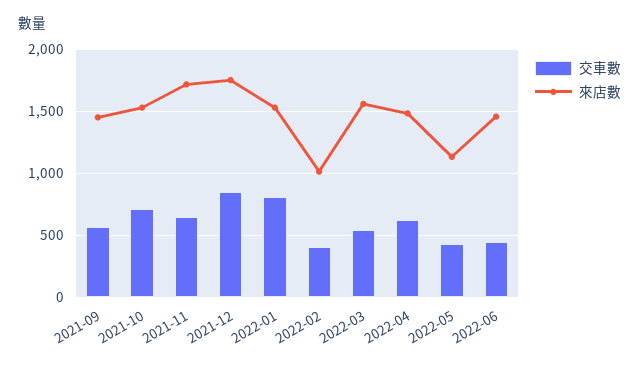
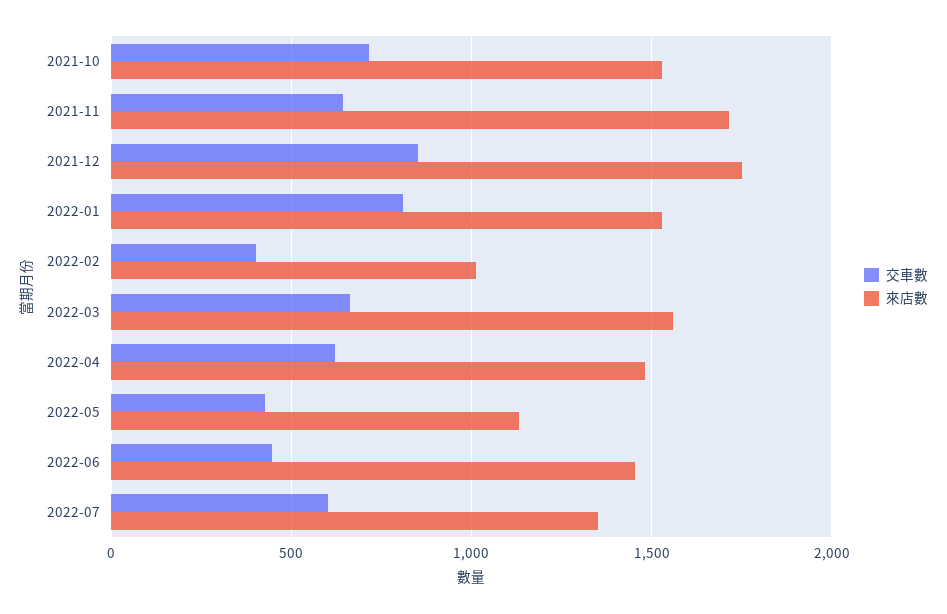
交車數, 2021-09: 550 -> none
來店數, 2021-09: 1450 -> none
交車數, 2022-03: 550 -> 650
交車數, 2022-07: none -> 600
來店數, 2022-07: none -> 1350

